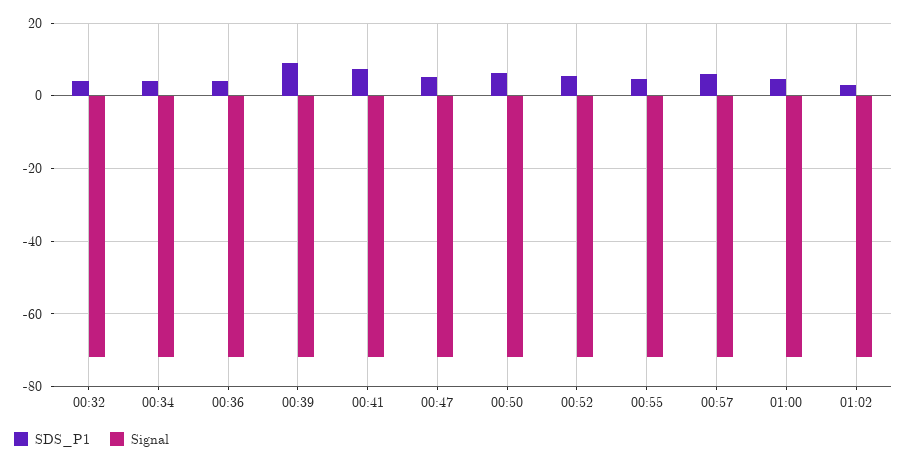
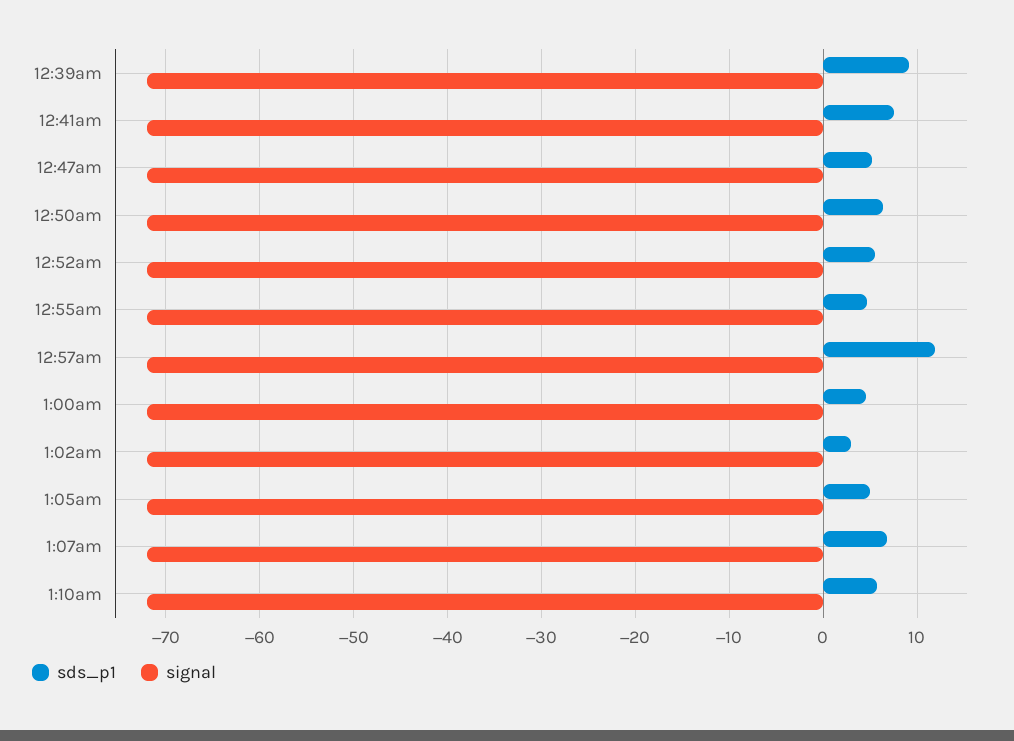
SDS_P1, 00:32: 4 -> none
Signal, 00:32: -72 -> none
SDS_P1, 00:34: 4 -> none
Signal, 00:34: -72 -> none
SDS_P1, 00:36: 4 -> none
Signal, 00:36: -72 -> none
SDS_P1, 00:57: 6 -> 12
SDS_P1, 1:05am: none -> 5
Signal, 1:05am: none -> -72
SDS_P1, 1:07am: none -> 7
Signal, 1:07am: none -> -72
SDS_P1, 1:10am: none -> 6
Signal, 1:10am: none -> -72

